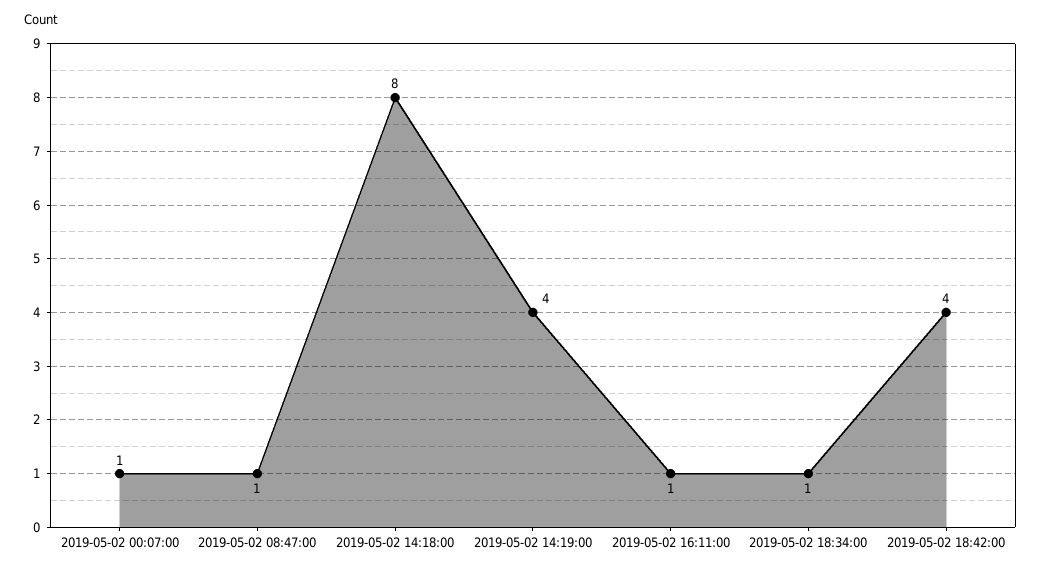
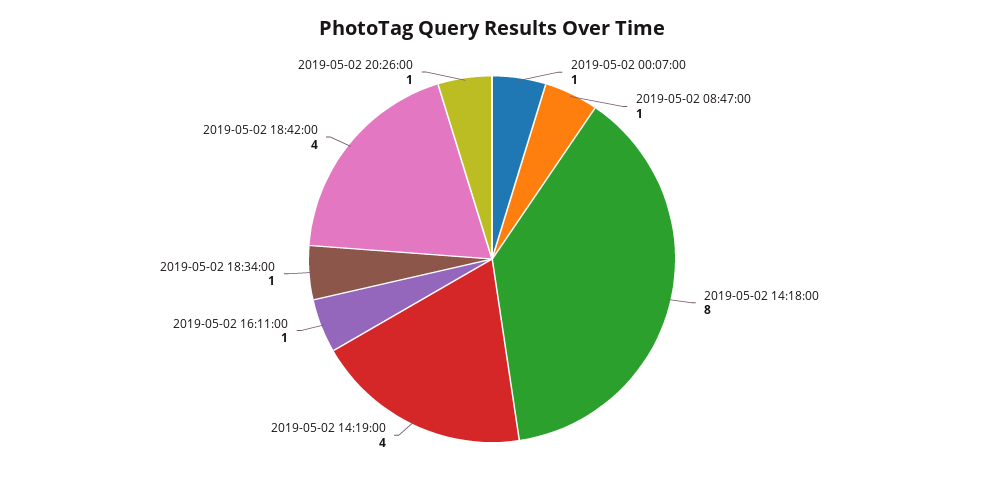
2019-05-02 20:26:00: none -> 1

